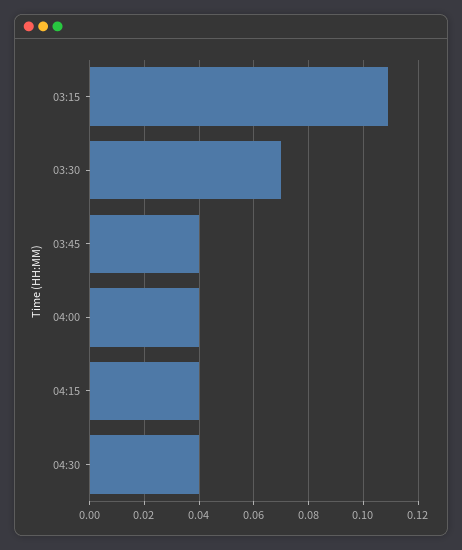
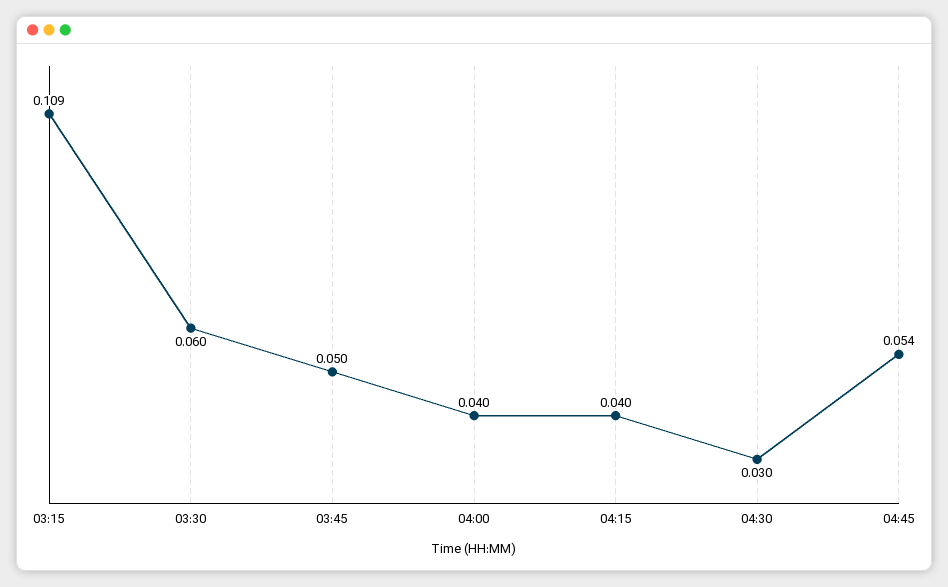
03:30: 0.07 -> 0.06
03:45: 0.04 -> 0.05
04:30: 0.04 -> 0.03
04:45: none -> 0.054

